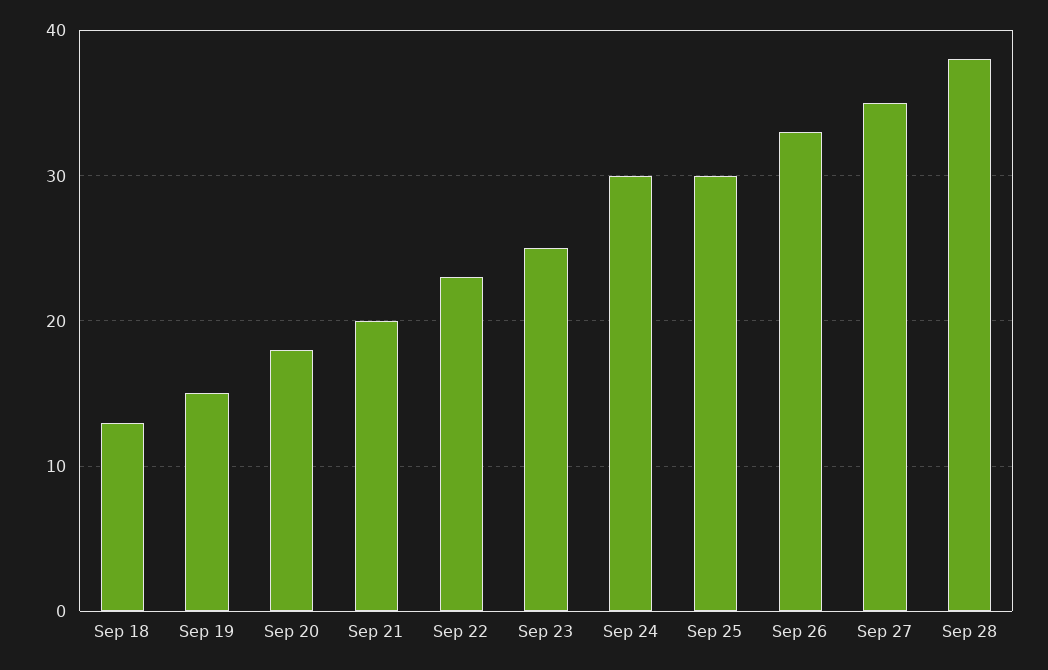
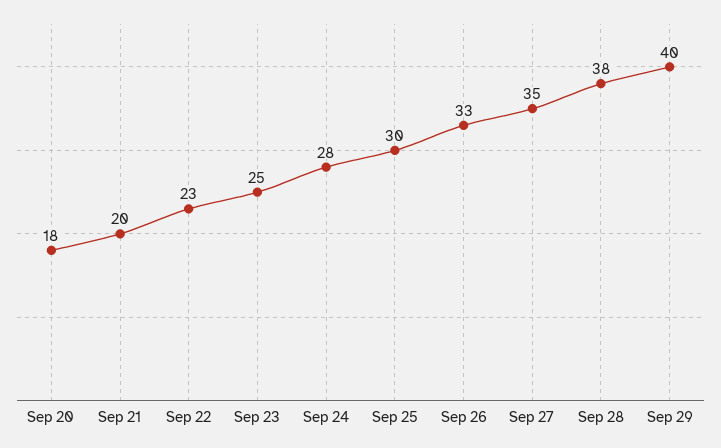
Sep 18: 13 -> none
Sep 19: 15 -> none
Sep 24: 30 -> 28
Sep 29: none -> 40

